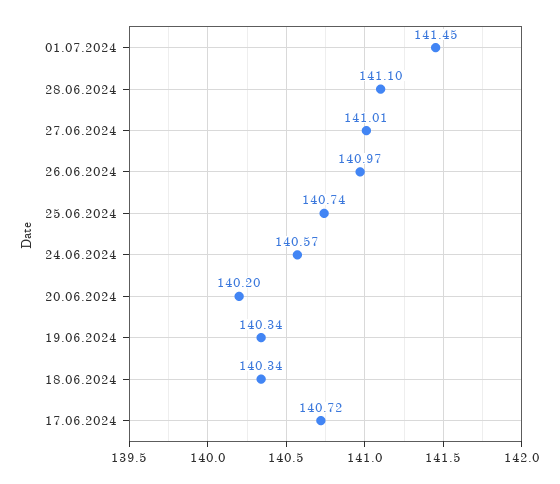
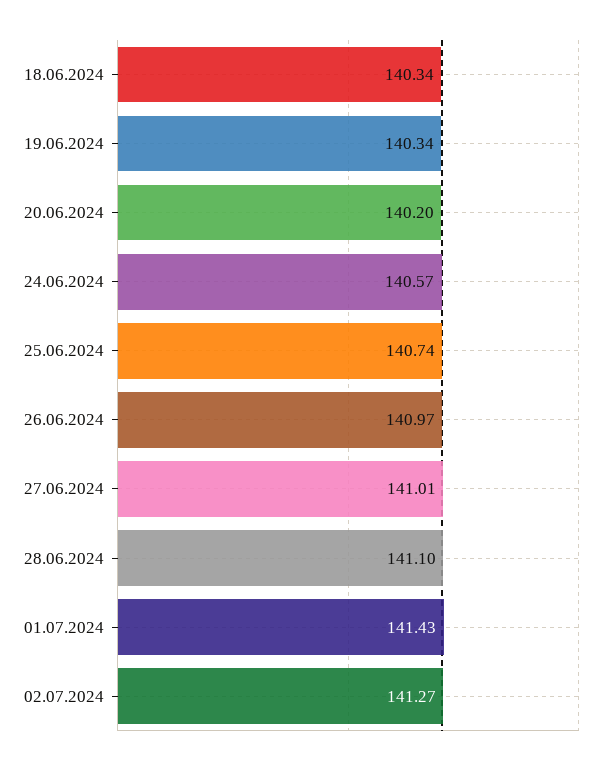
01.07.2024: 141.45 -> 141.43
17.06.2024: 140.72 -> none
02.07.2024: none -> 141.27

